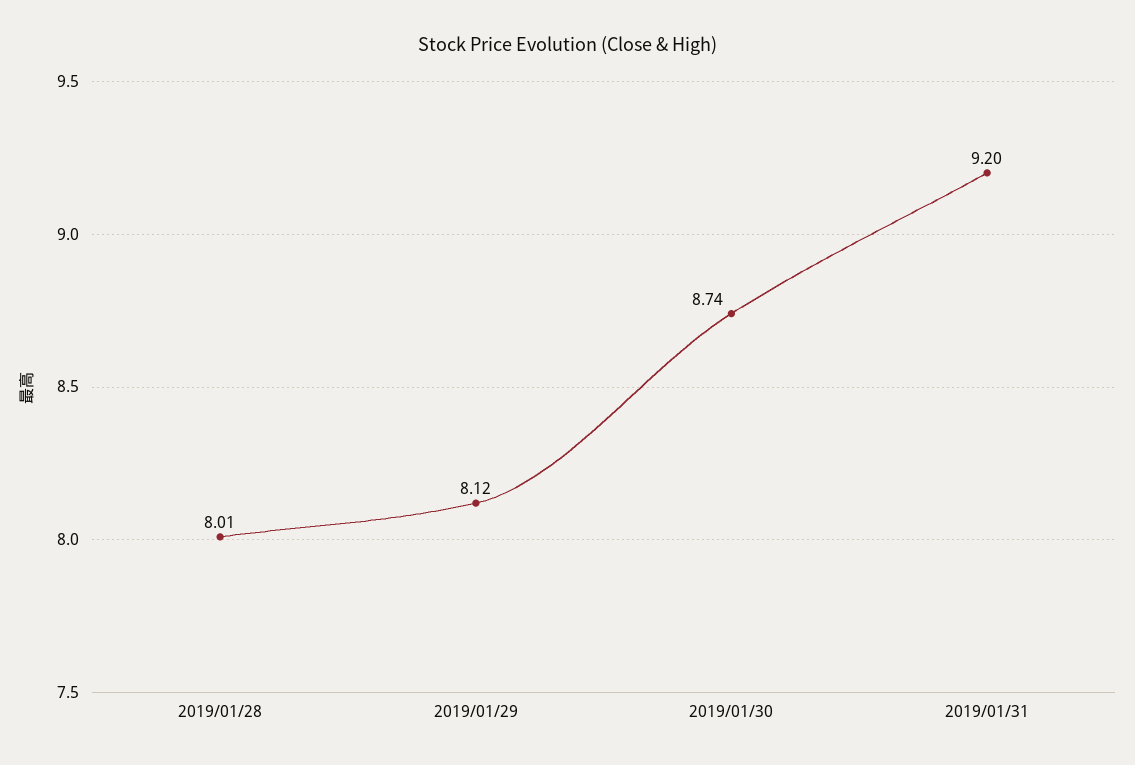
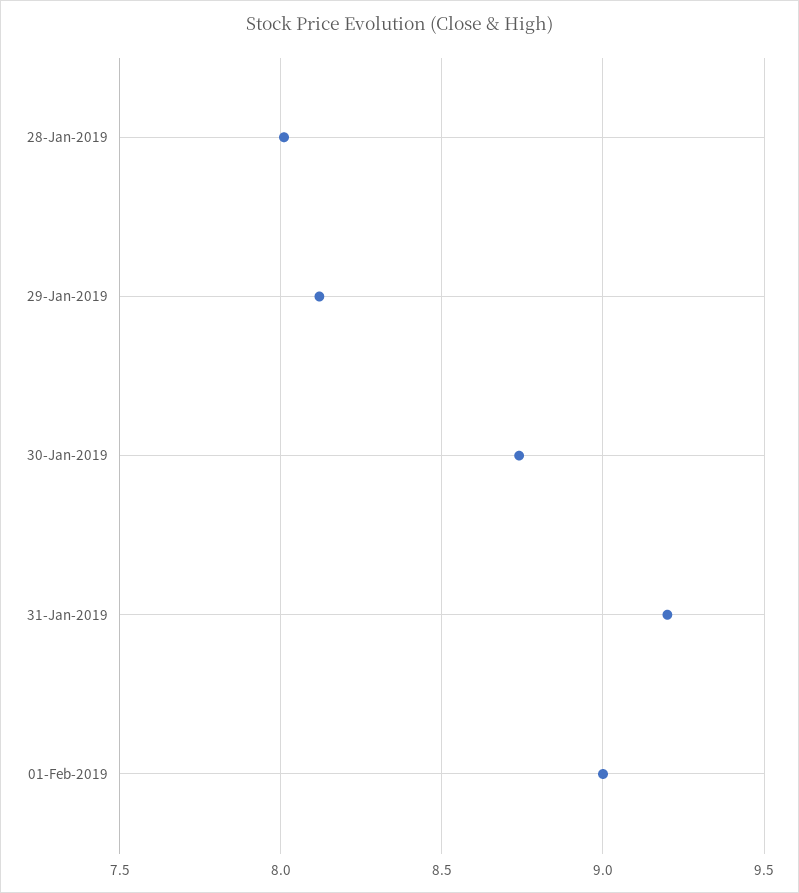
01-Feb-2019: none -> 9

